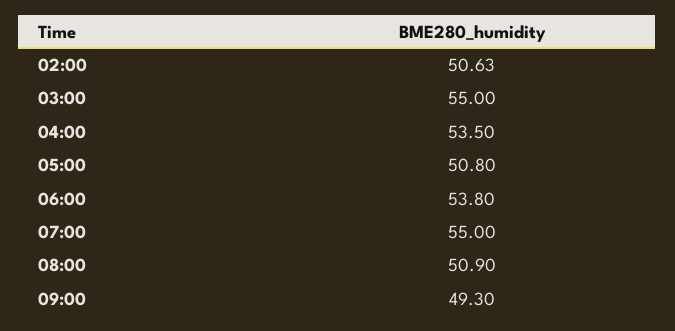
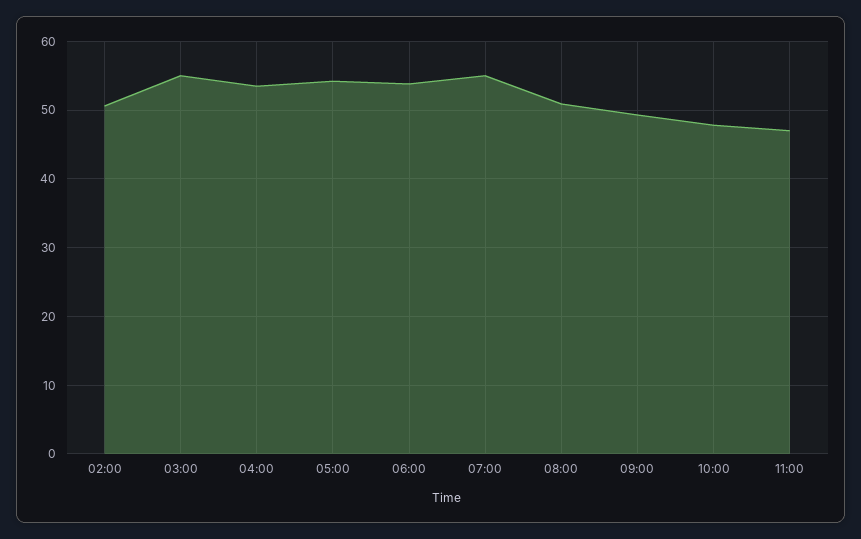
05:00: 50.8 -> 54
10:00: none -> 48
11:00: none -> 47

